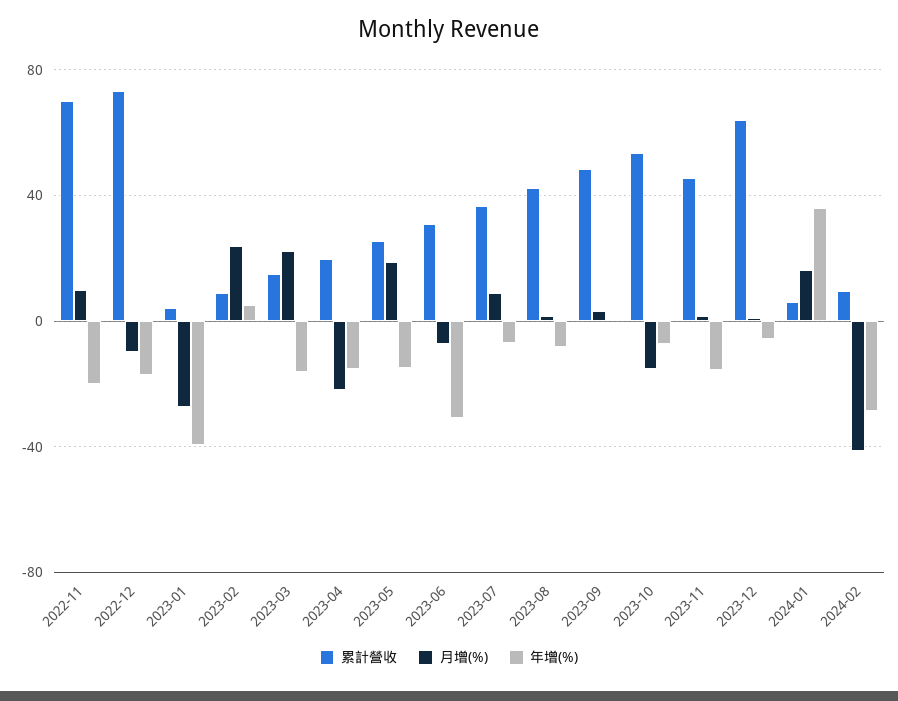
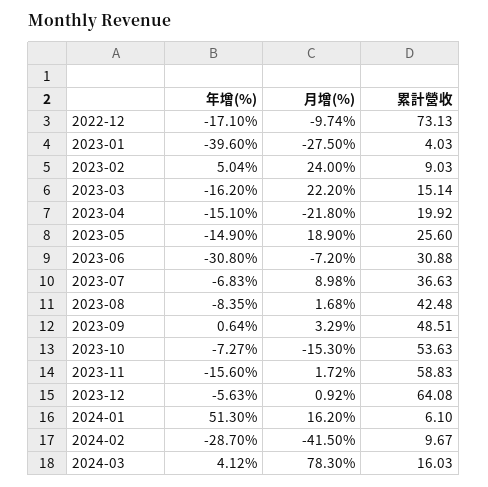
累計營收, 2022-11: 70 -> none
月增(%), 2022-11: 10 -> none
年增(%), 2022-11: -20 -> none
累計營收, 2023-11: 45 -> 58.83
年增(%), 2024-01: 35 -> 51.3
年增(%), 2024-03: none -> 4.12
月增(%), 2024-03: none -> 78.3
累計營收, 2024-03: none -> 16.03

